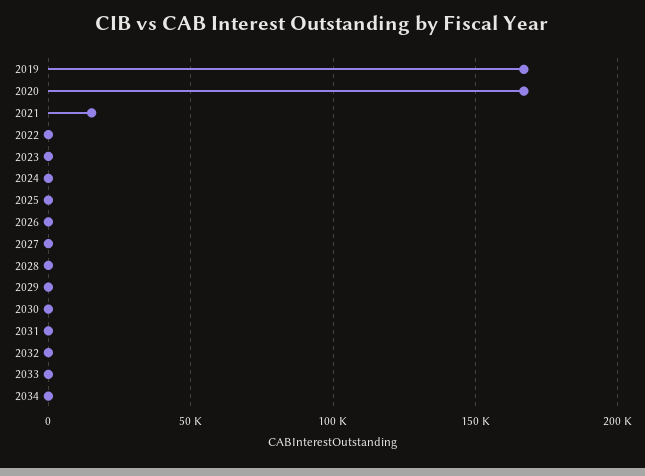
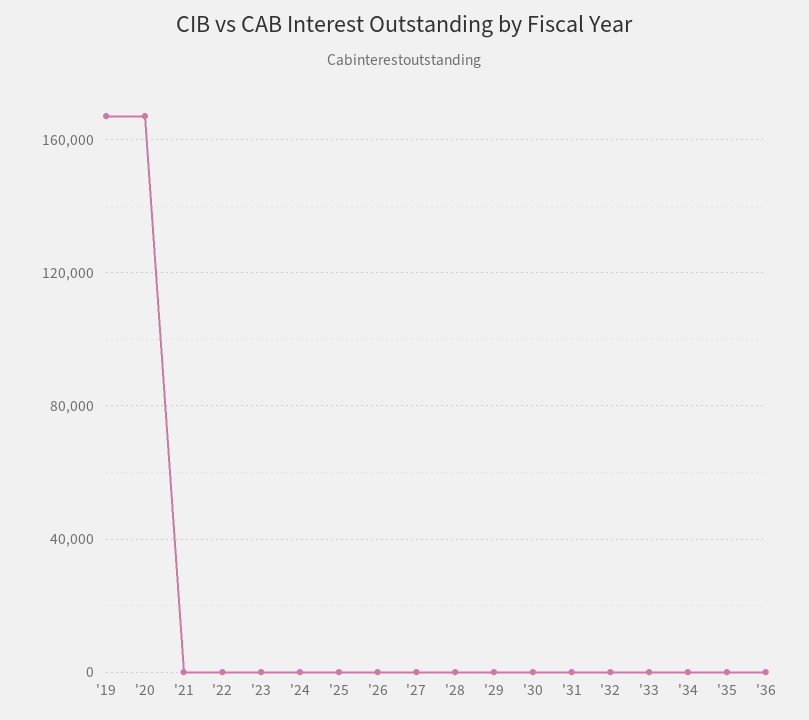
2021: 15000 -> 0
'35: none -> 0
'36: none -> 0

